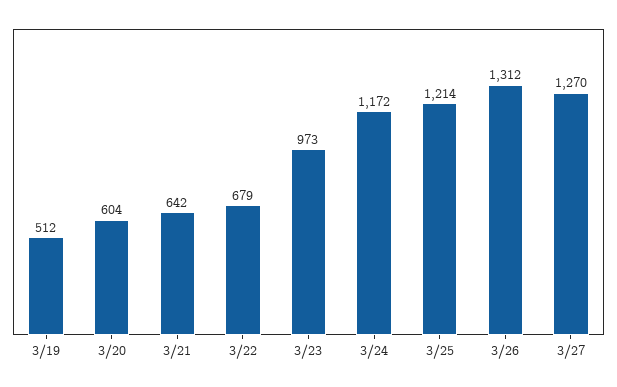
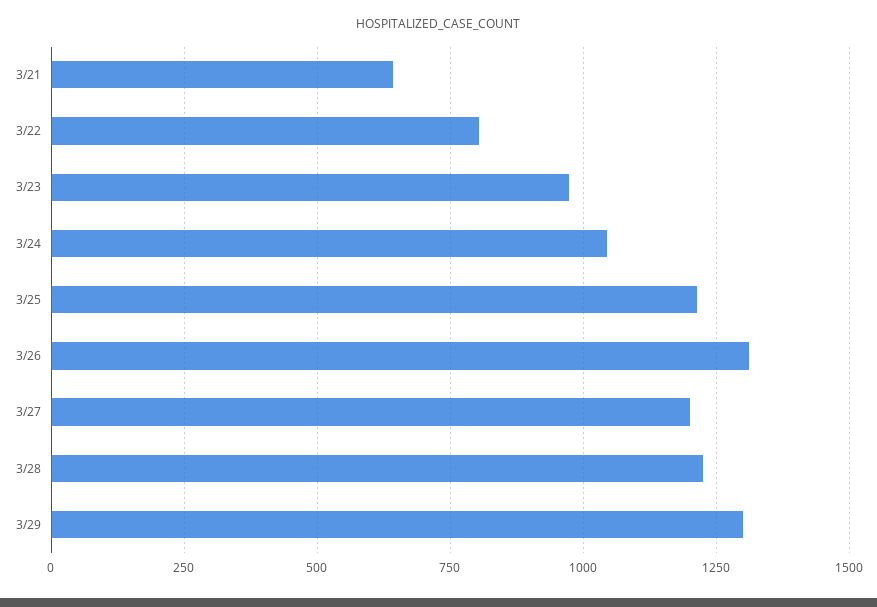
3/19: 512 -> none
3/20: 604 -> none
3/22: 679 -> 800
3/24: 1172 -> 1050
3/27: 1270 -> 1200
3/28: none -> 1225
3/29: none -> 1300

